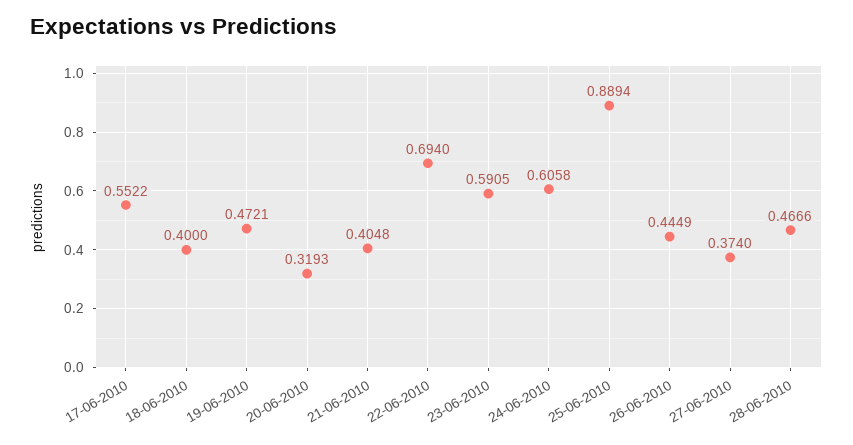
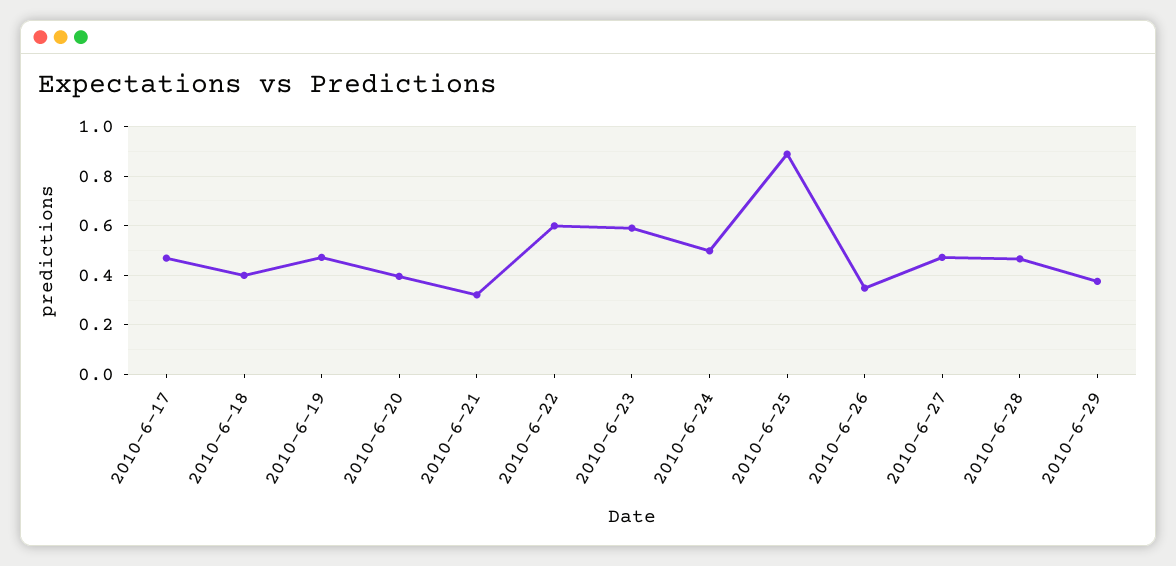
17-06-2010: 0.5522 -> 0.475
20-06-2010: 0.3193 -> 0.4
21-06-2010: 0.4048 -> 0.325
22-06-2010: 0.694 -> 0.6
24-06-2010: 0.6058 -> 0.5
26-06-2010: 0.4449 -> 0.35
27-06-2010: 0.374 -> 0.475
2010-6-29: none -> 0.375

